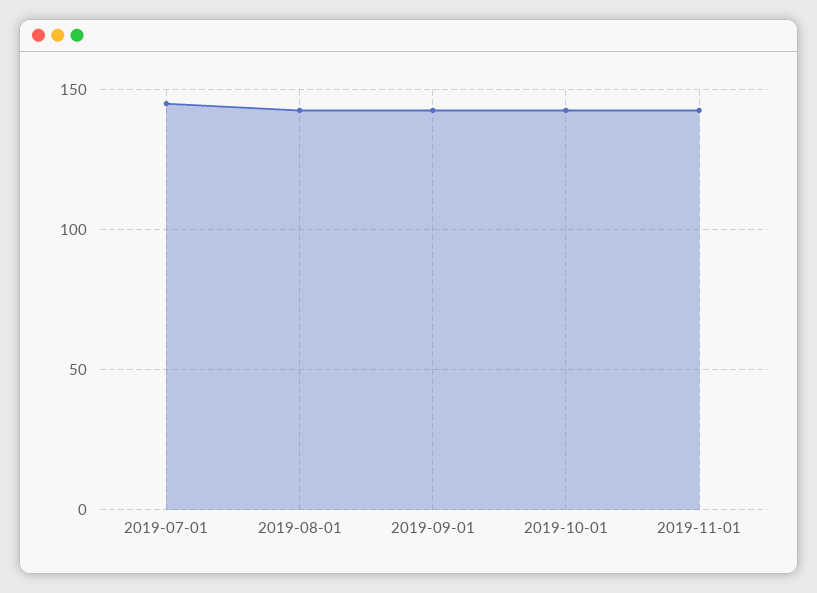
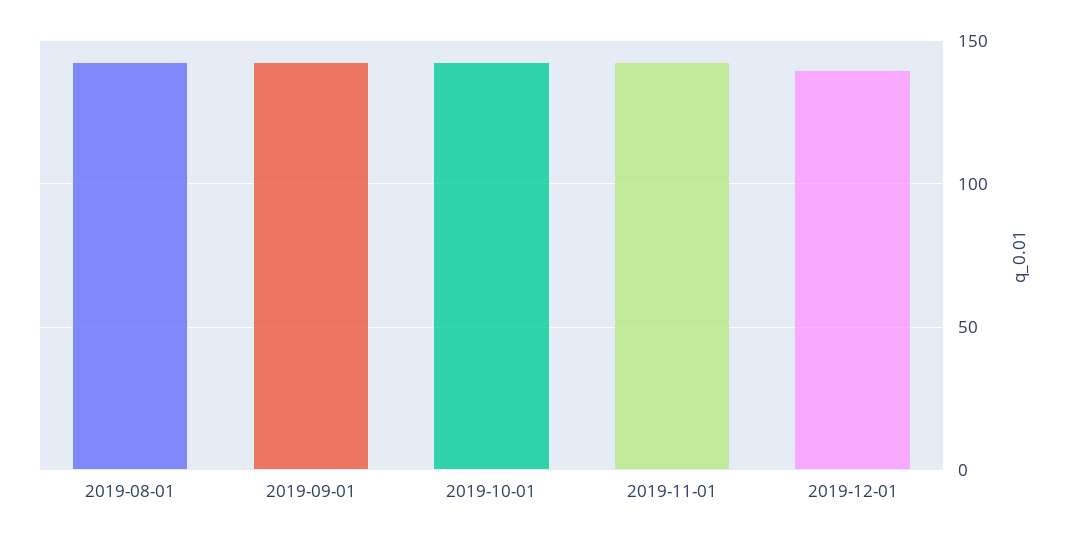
2019-07-01: 145 -> none
2019-12-01: none -> 140

